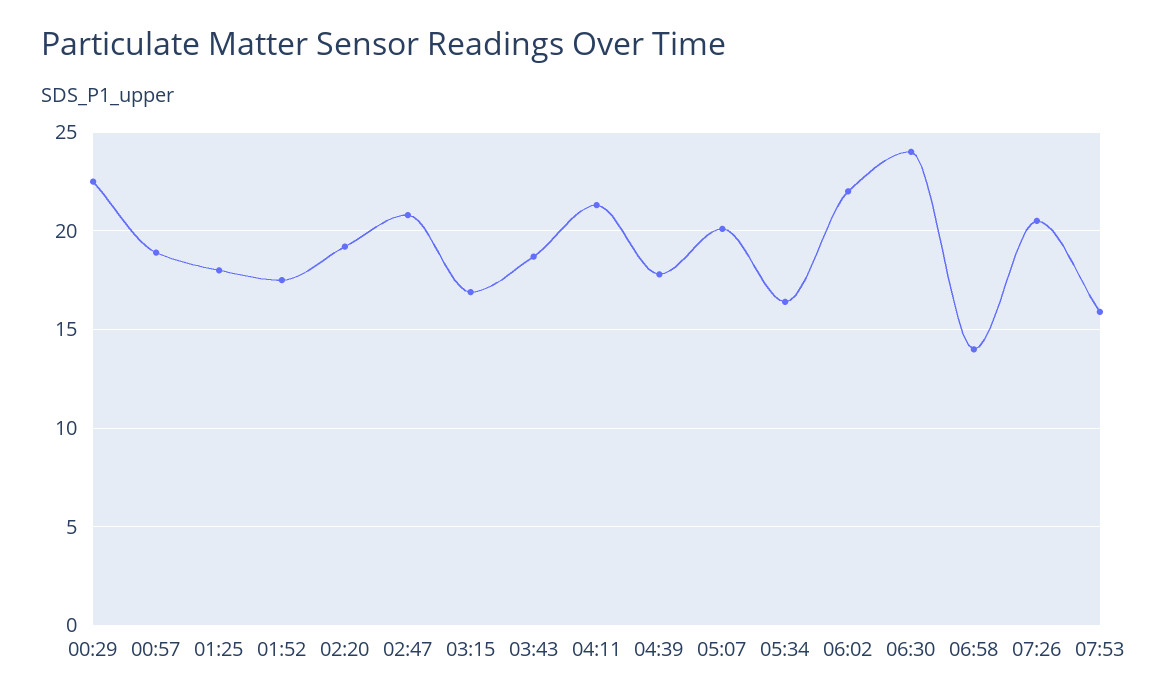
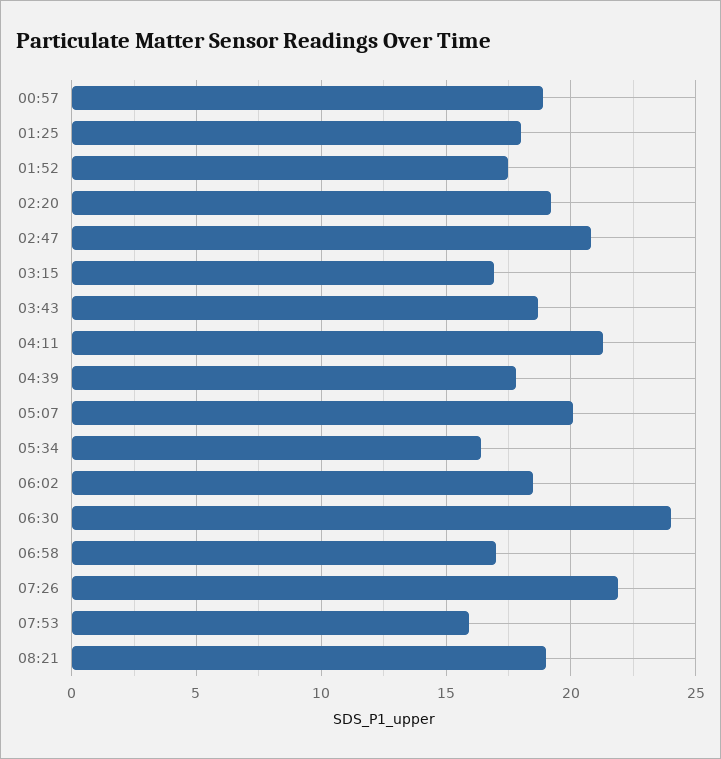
00:29: 22.5 -> none
06:02: 22 -> 18.5
06:58: 14 -> 17
07:26: 20.5 -> 22
08:21: none -> 19

